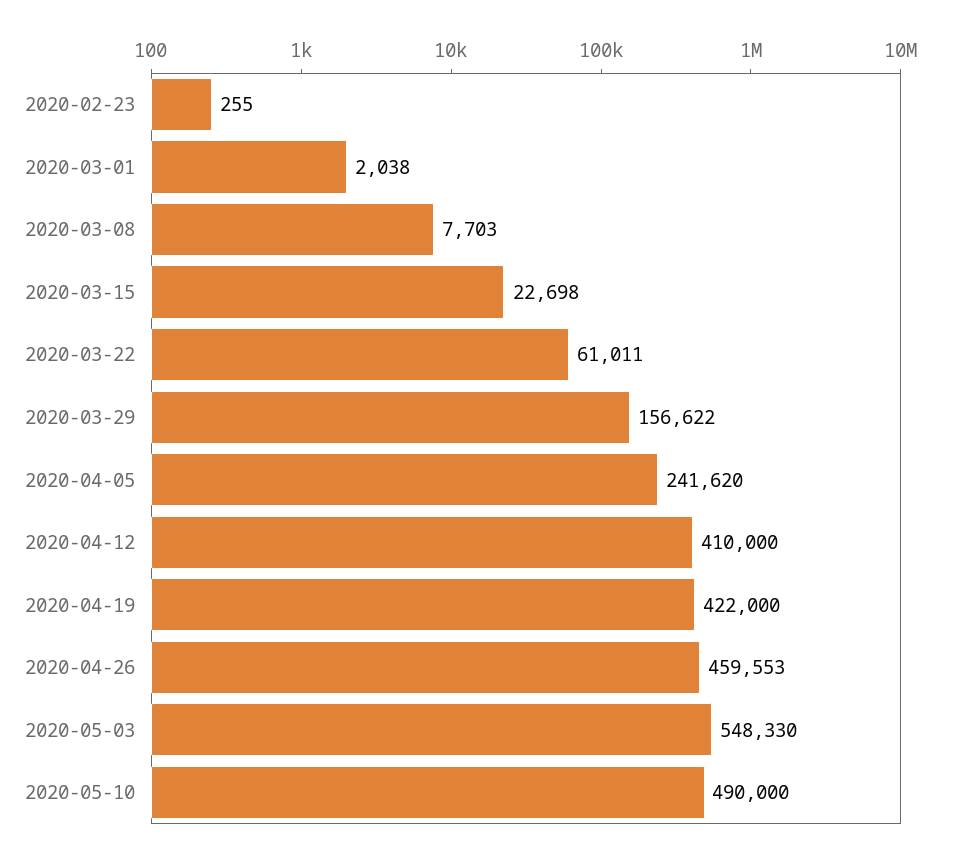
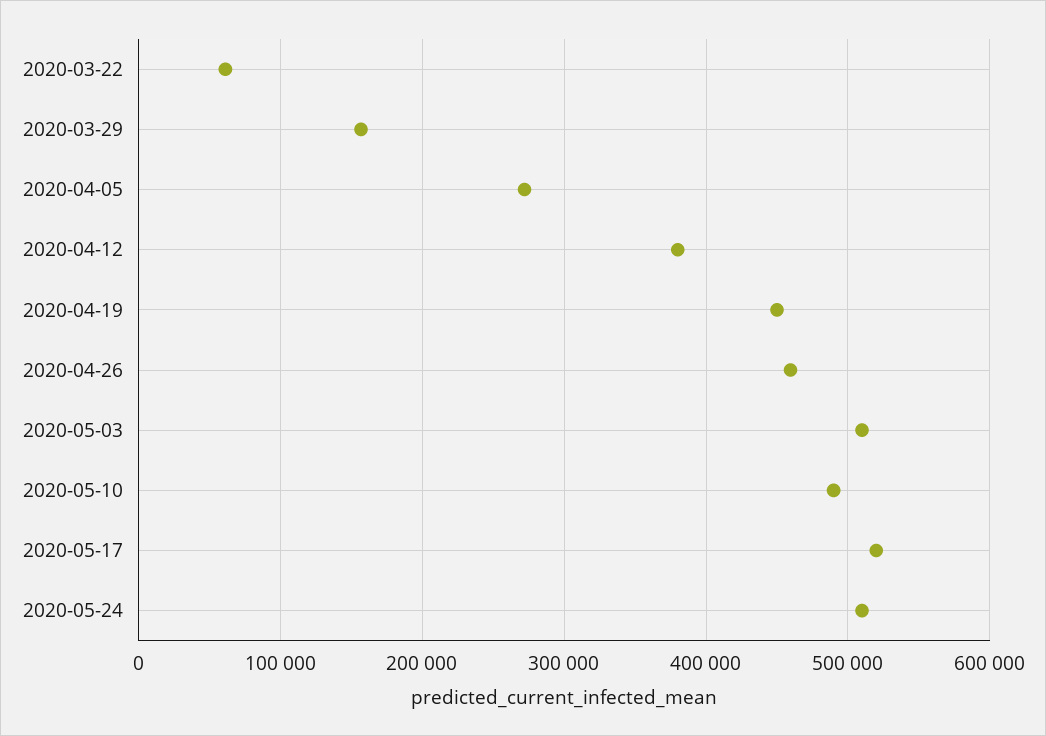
2020-02-23: 255 -> none
2020-03-01: 2038 -> none
2020-03-08: 7703 -> none
2020-03-15: 22698 -> none
2020-04-05: 241620 -> 270000
2020-04-12: 410000 -> 380000
2020-04-19: 422000 -> 450000
2020-05-03: 548330 -> 510000
2020-05-17: none -> 520000
2020-05-24: none -> 510000

